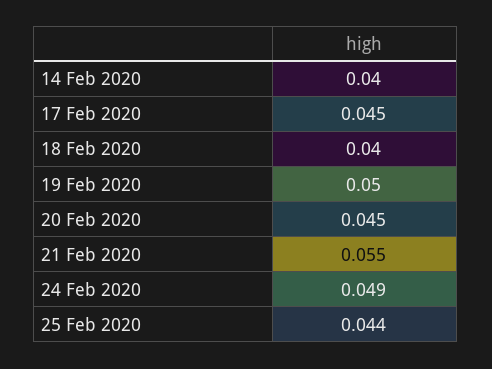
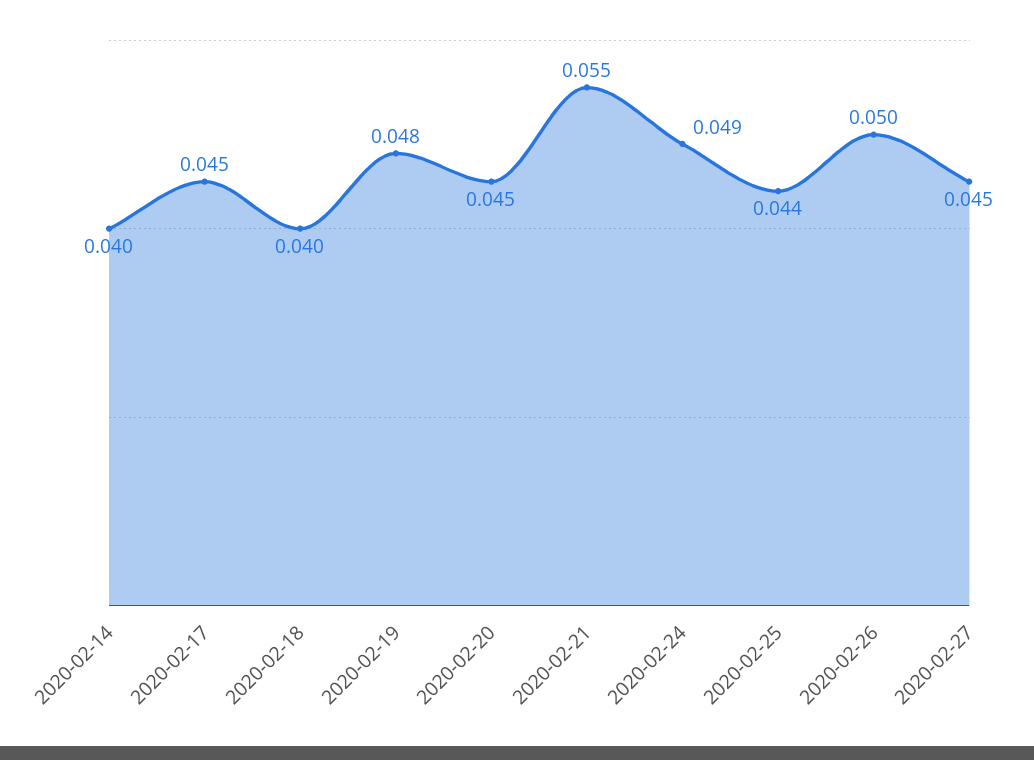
19 Feb 2020: 0.05 -> 0.048
2020-02-26: none -> 0.05
2020-02-27: none -> 0.045

